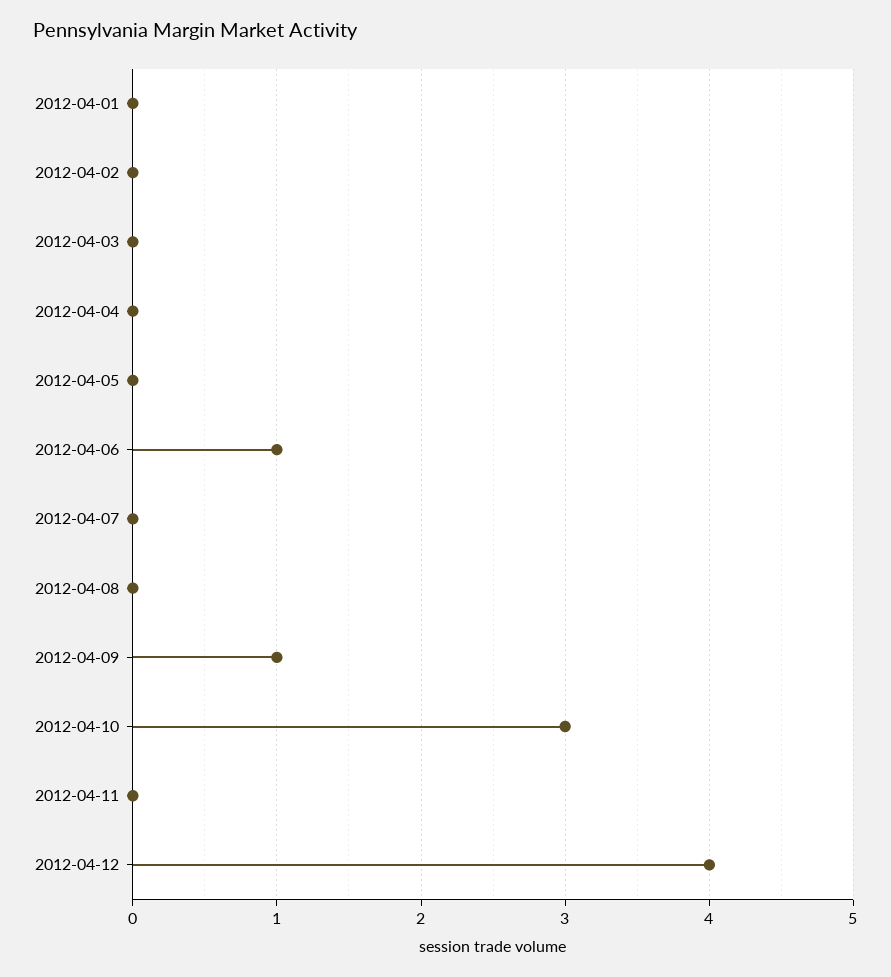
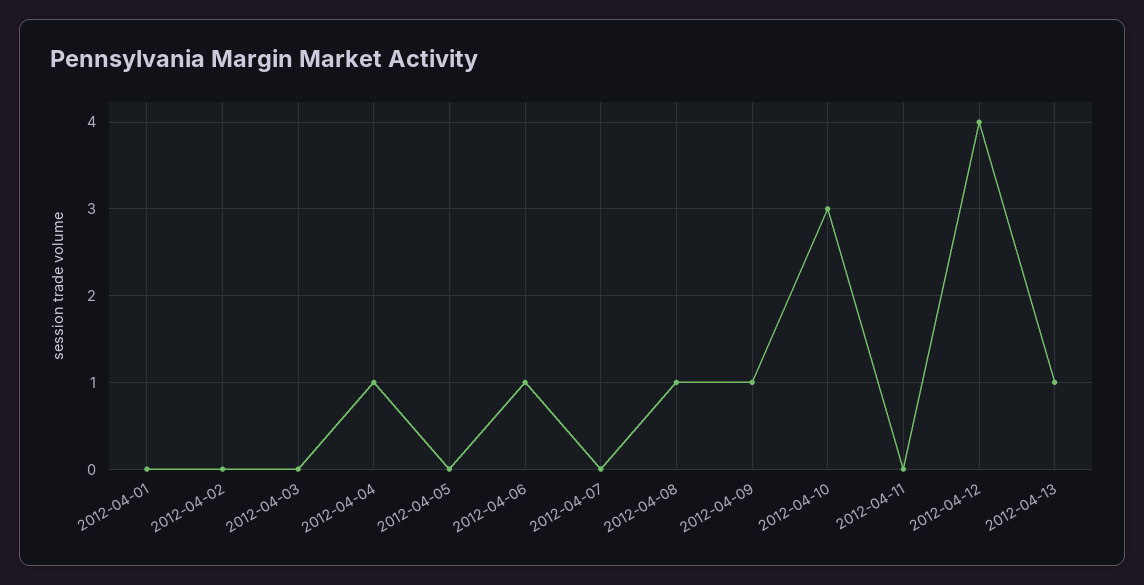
2012-04-04: 0 -> 1
2012-04-08: 0 -> 1
2012-04-13: none -> 1

